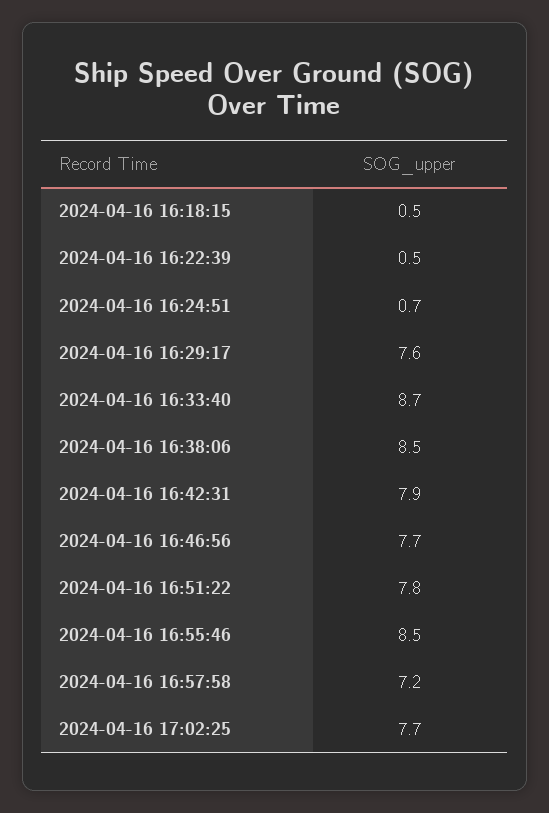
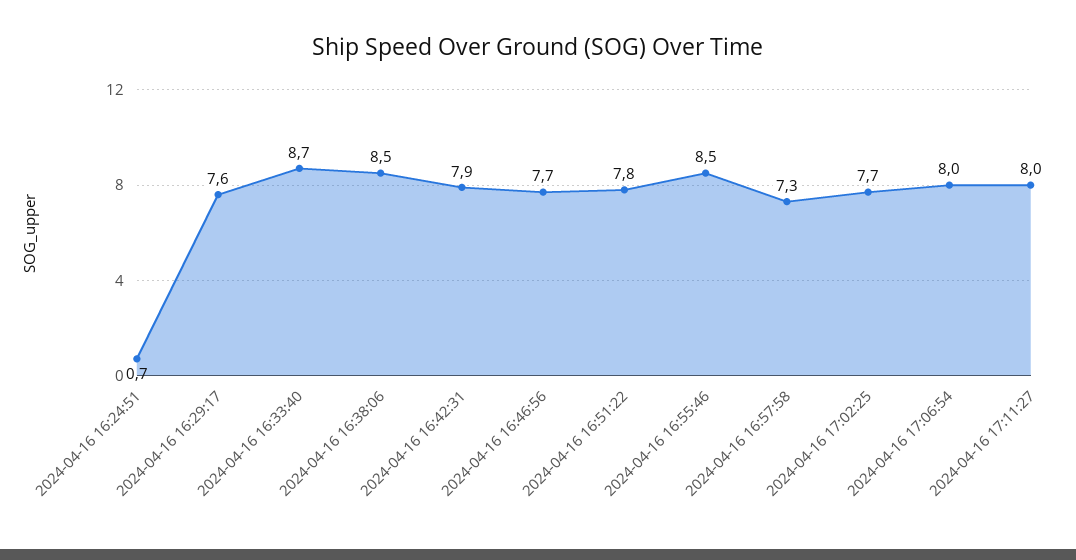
2024-04-16 16:18:15: 0.5 -> none
2024-04-16 16:22:39: 0.5 -> none
2024-04-16 16:57:58: 7.2 -> 7.3
2024-04-16 17:06:54: none -> 8
2024-04-16 17:11:27: none -> 8

